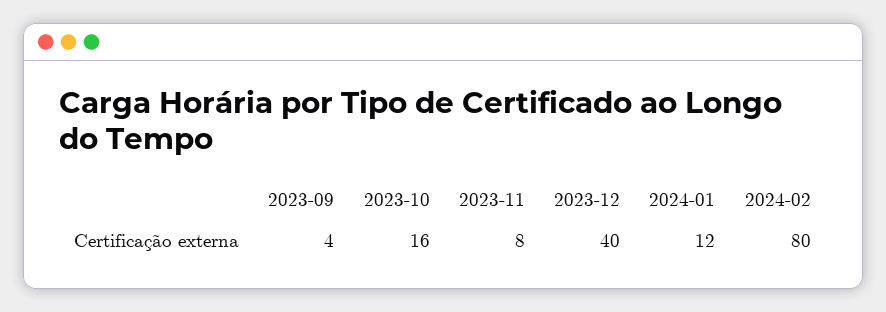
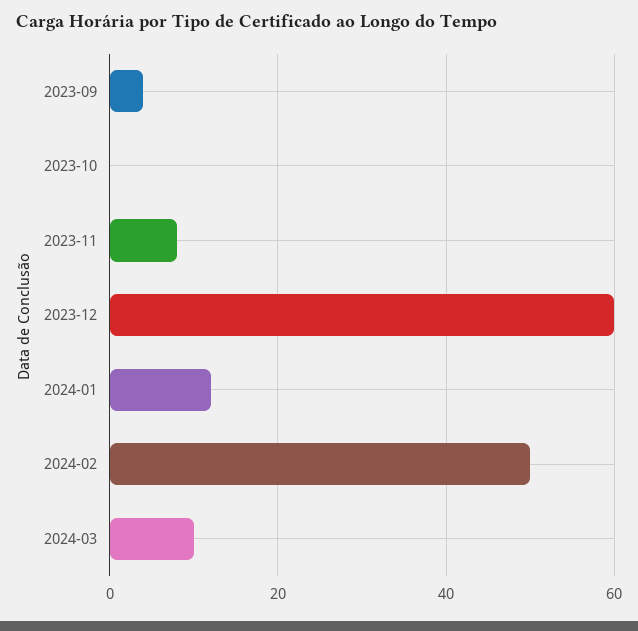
2023-10: 16 -> 0
2023-12: 40 -> 60
2024-02: 80 -> 50
2024-03: none -> 10

